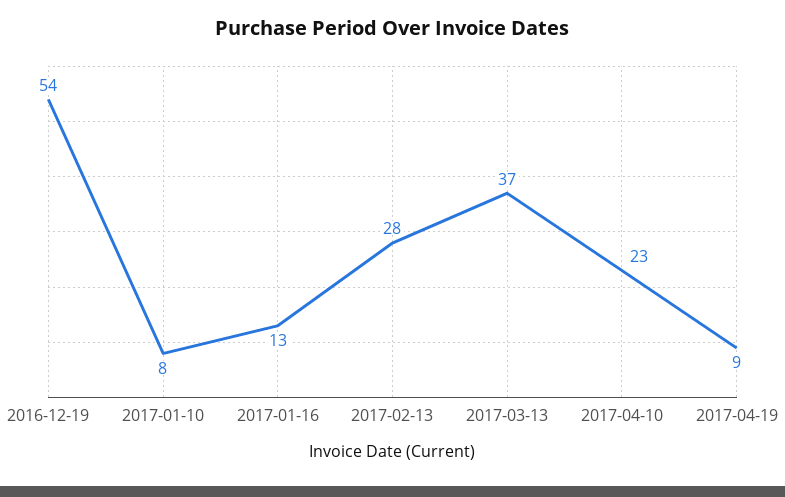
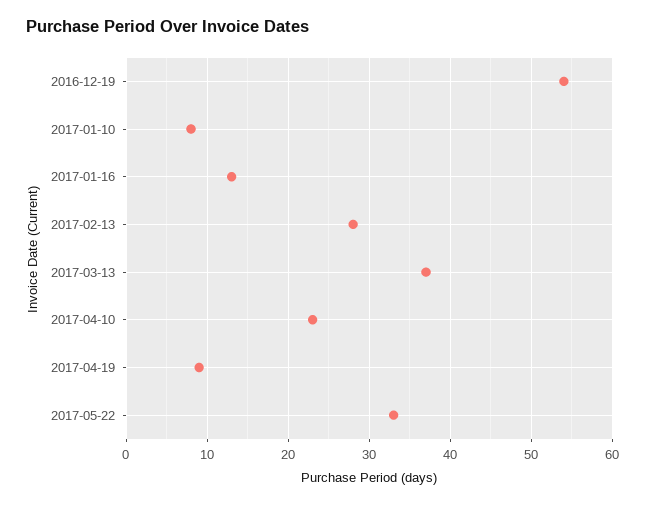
2017-05-22: none -> 33

